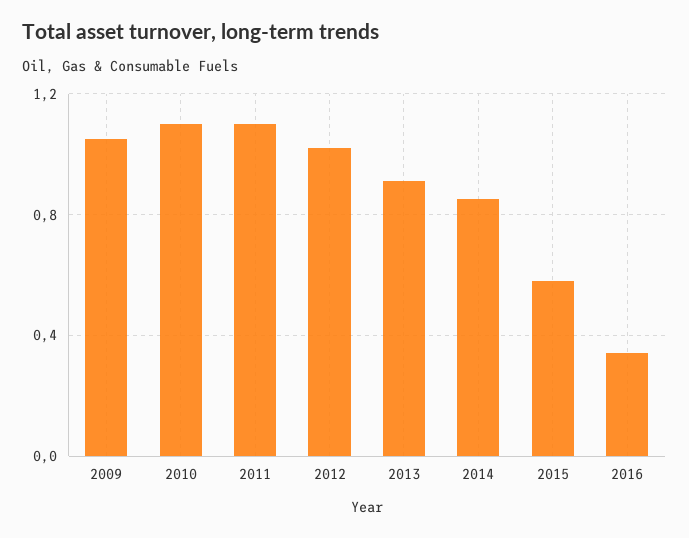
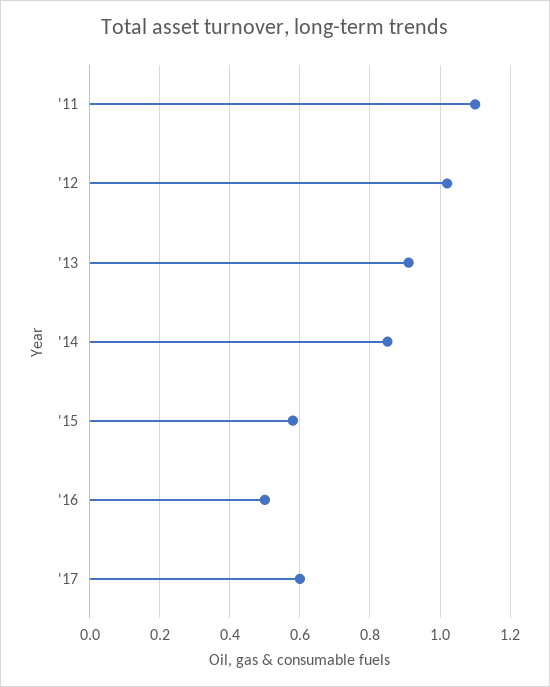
2009: 1.05 -> none
2010: 1.1 -> none
2016: 0.35 -> 0.5
'17: none -> 0.6

